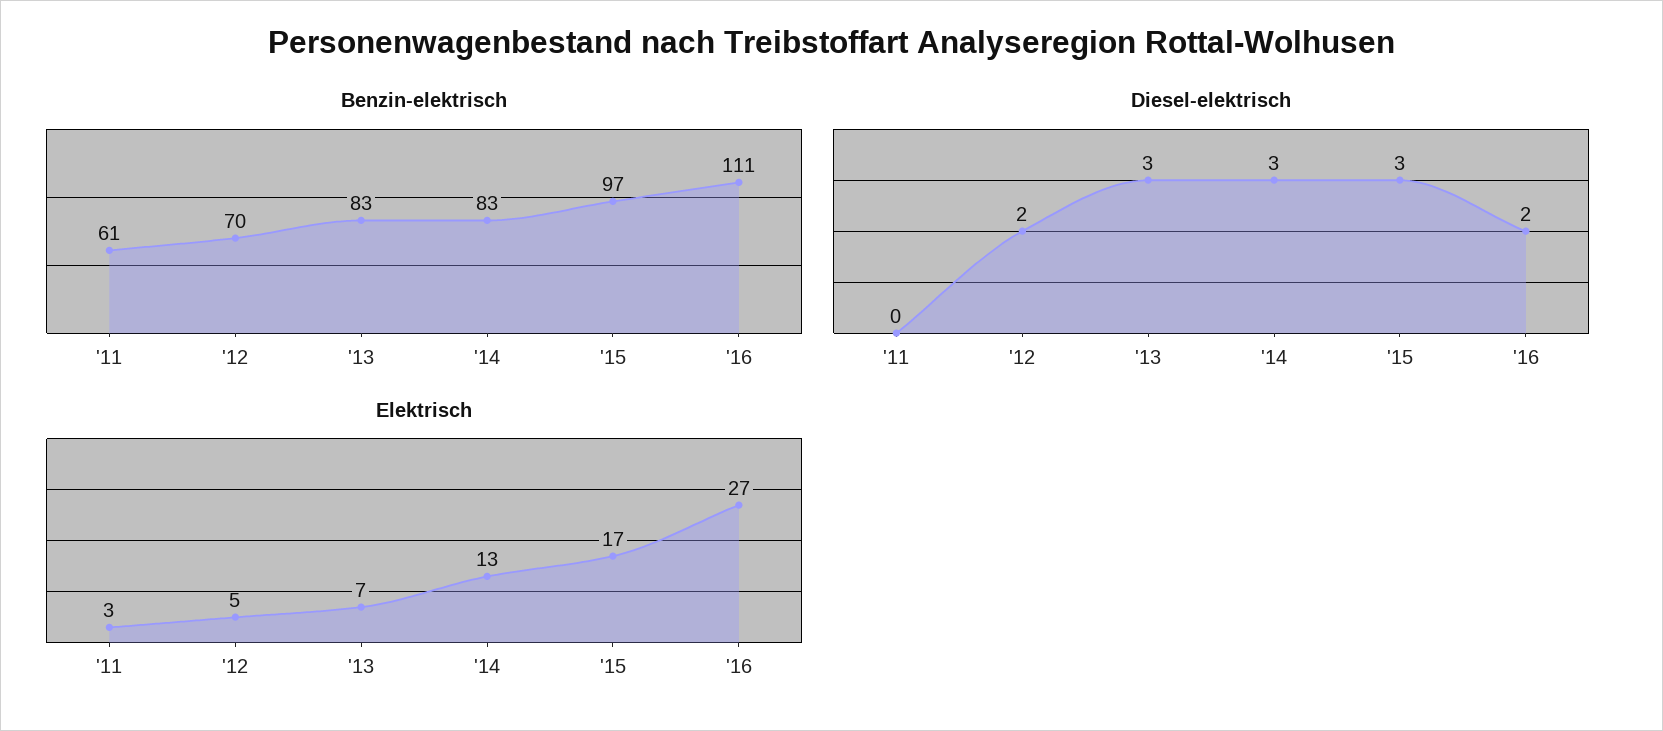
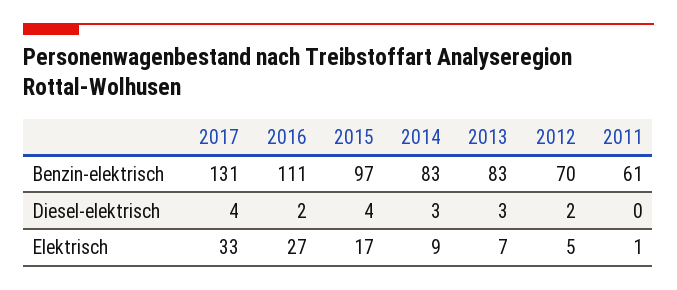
Diesel-elektrisch, '15: 3 -> 4
Elektrisch, '11: 3 -> 1
Elektrisch, '14: 13 -> 9
Benzin-elektrisch, 2017: none -> 131
Diesel-elektrisch, 2017: none -> 4
Elektrisch, 2017: none -> 33

